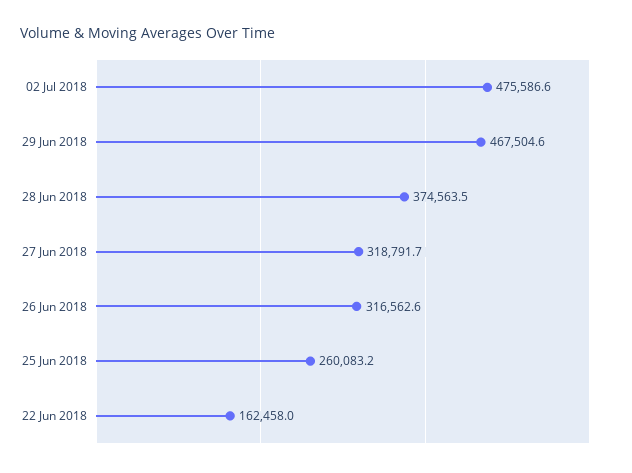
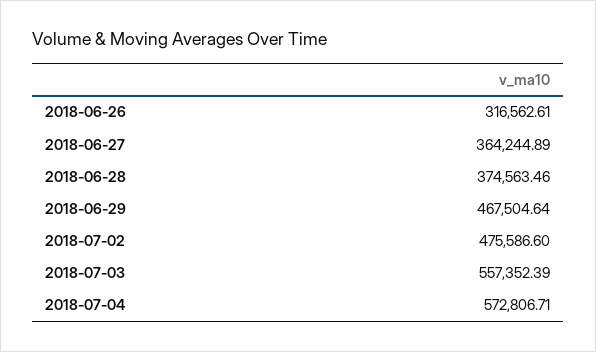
27 Jun 2018: 318791.7 -> 364244.89
25 Jun 2018: 260083.2 -> none
22 Jun 2018: 162458 -> none
2018-07-03: none -> 557352.39
2018-07-04: none -> 572806.71

